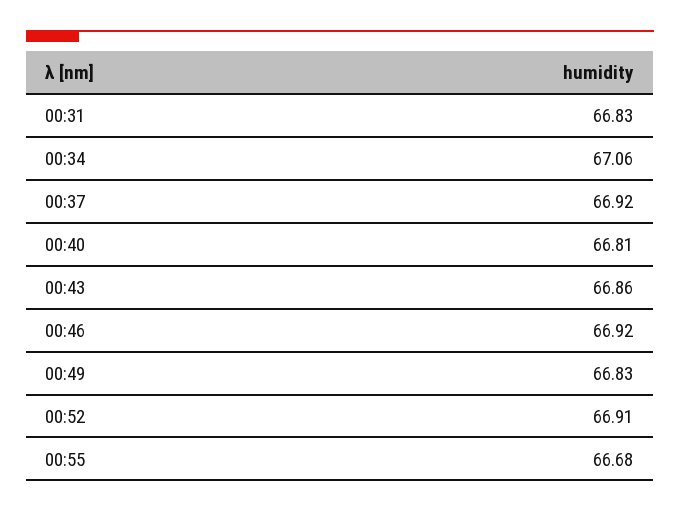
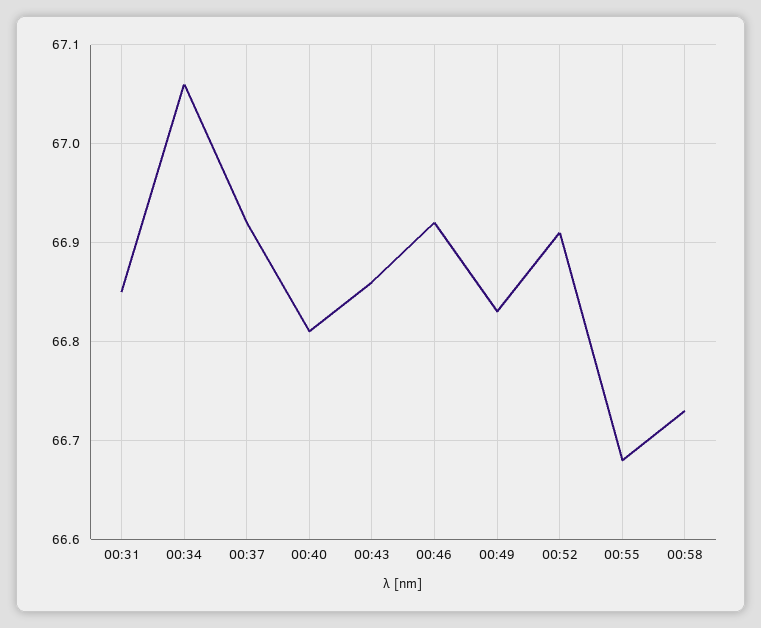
00:31: 66.83 -> 66.85
00:58: none -> 66.73

